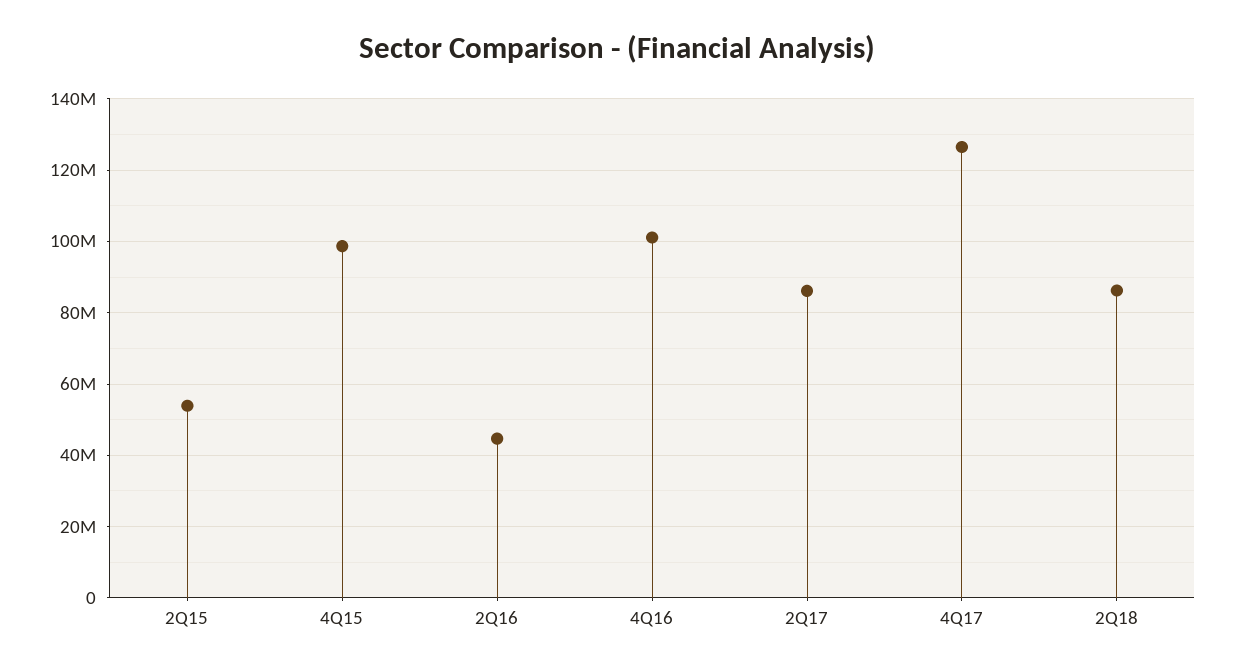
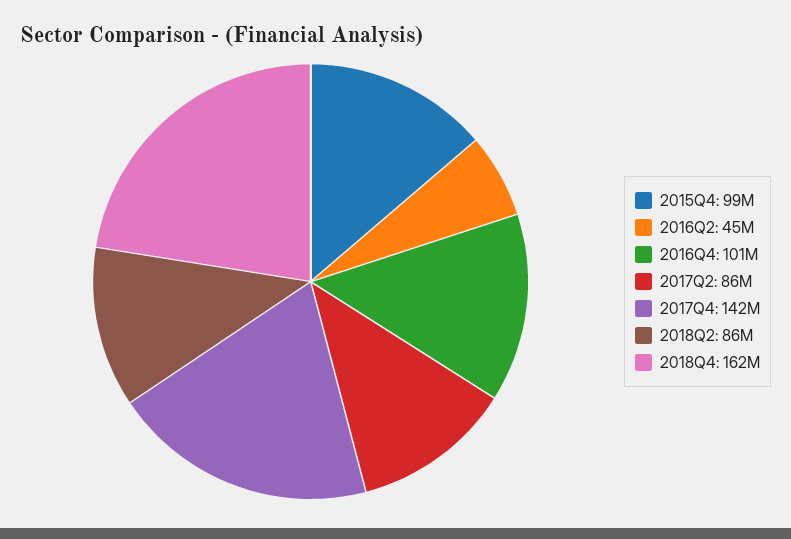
2Q15: 54000000 -> none
4Q17: 126000000 -> 142000000
2018Q4: none -> 162000000

